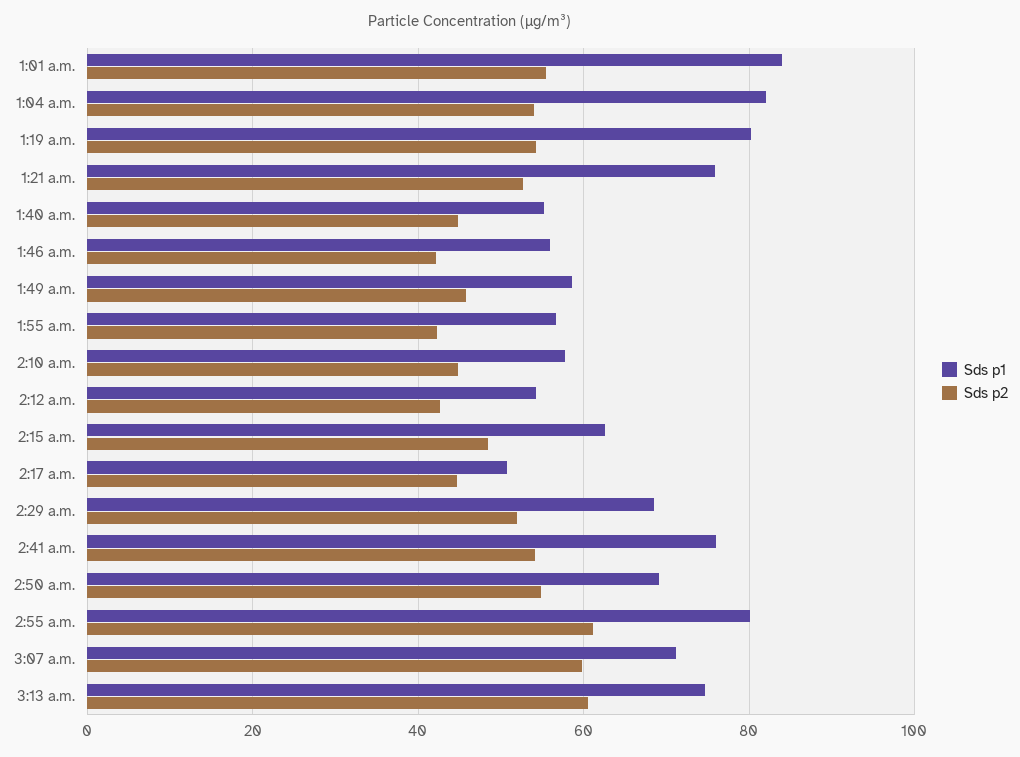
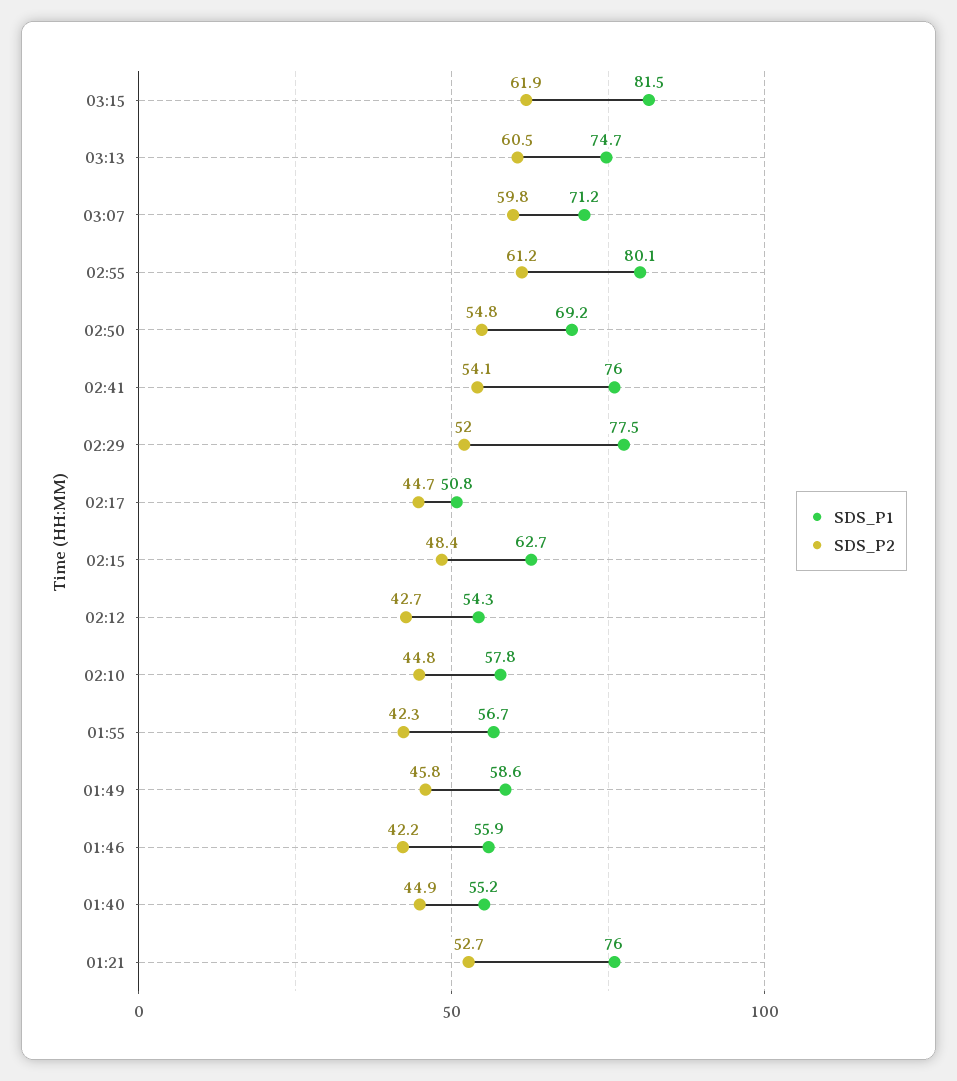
Sds p1, 1:01 a.m.: 84 -> none
Sds p2, 1:01 a.m.: 56 -> none
Sds p1, 1:04 a.m.: 82 -> none
Sds p2, 1:04 a.m.: 54 -> none
Sds p1, 1:19 a.m.: 80 -> none
Sds p2, 1:19 a.m.: 54 -> none
Sds p1, 2:29 a.m.: 68 -> 77.5
Sds p1, 03:15: none -> 81.5
Sds p2, 03:15: none -> 61.9

